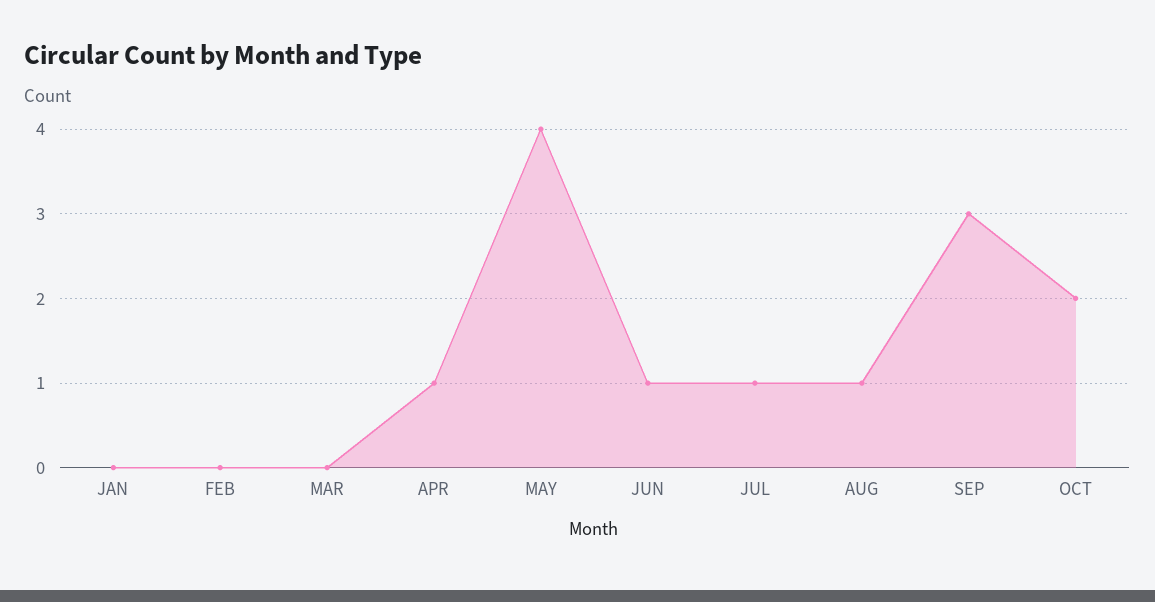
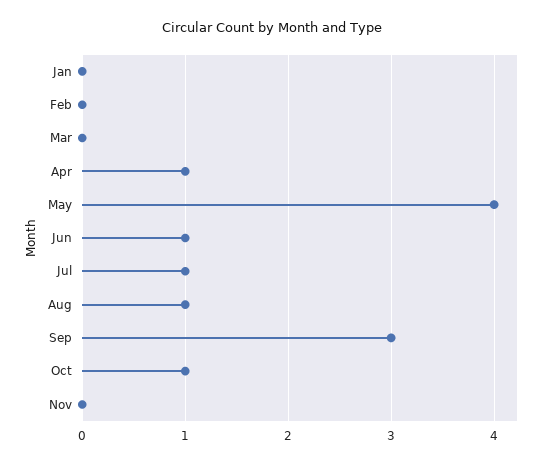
OCT: 2 -> 1
Nov: none -> 0

